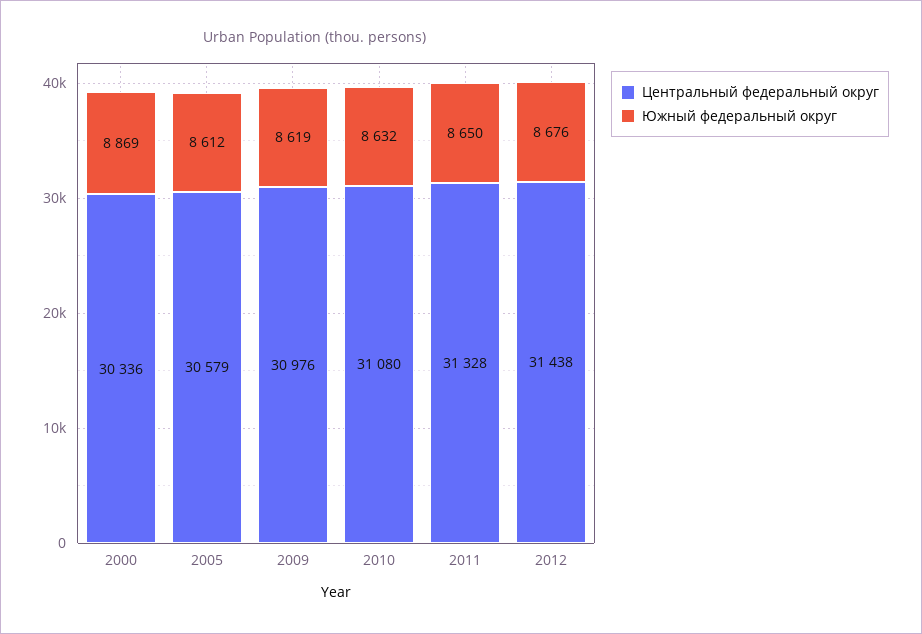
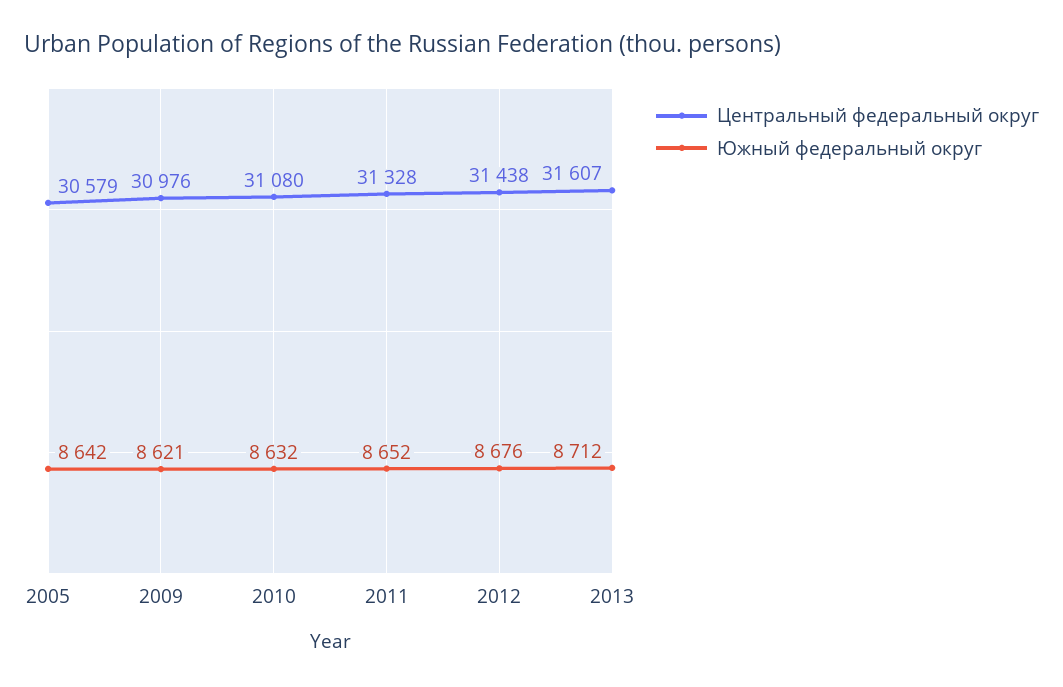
Центральный федеральный округ, 2000: 30336 -> none
Южный федеральный округ, 2000: 8869 -> none
Южный федеральный округ, 2005: 8612 -> 8642
Южный федеральный округ, 2009: 8619 -> 8621
Южный федеральный округ, 2011: 8650 -> 8652
Центральный федеральный округ, 2013: none -> 31607
Южный федеральный округ, 2013: none -> 8712

